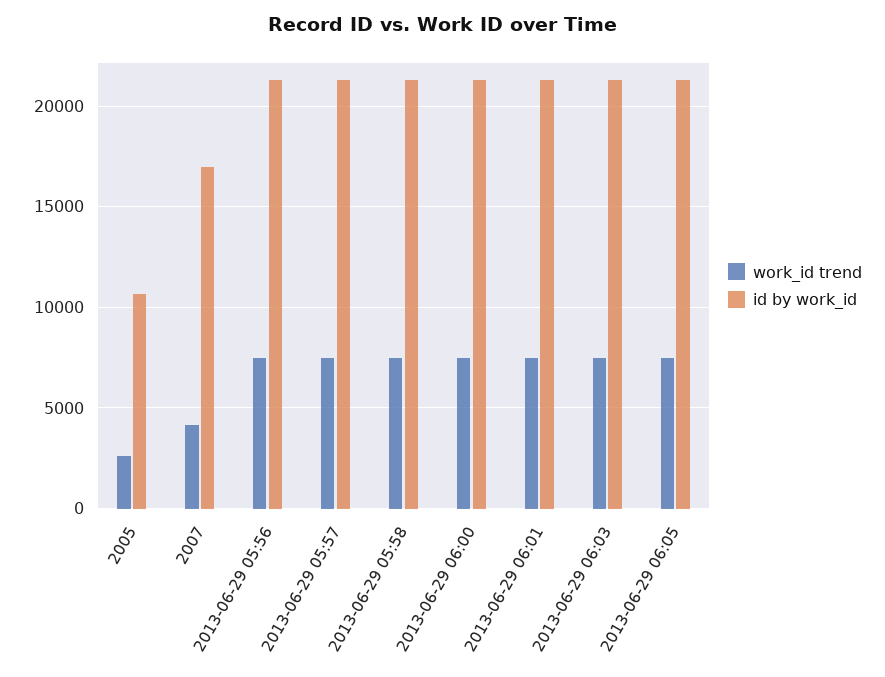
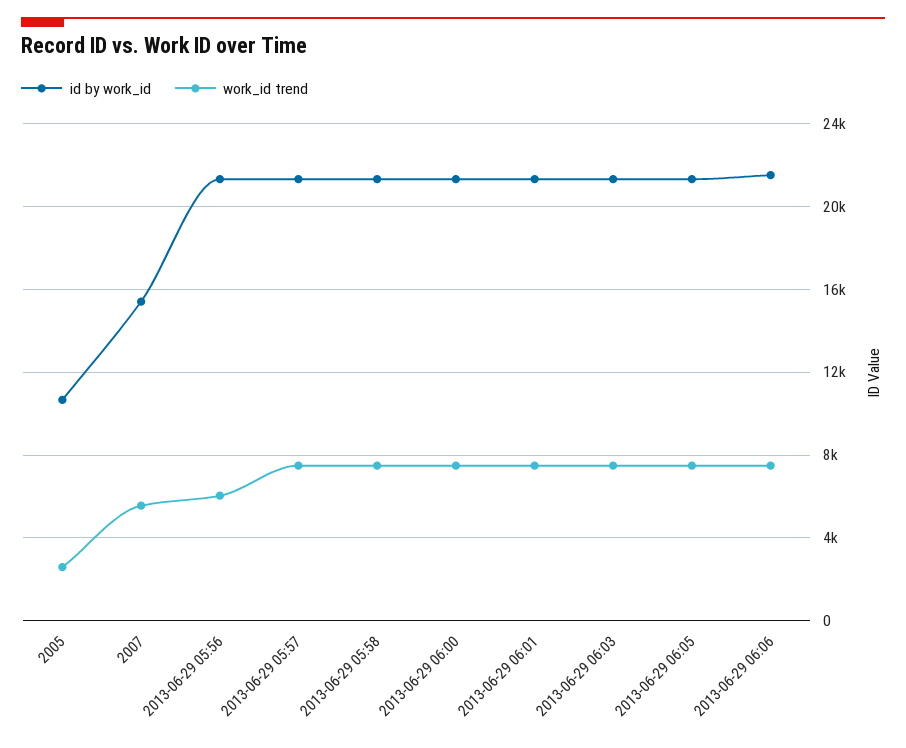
work_id trend, 2007: 4000 -> 5500
id by work_id, 2007: 17000 -> 15500
work_id trend, 2013-06-29 05:56: 7500 -> 6000
id by work_id, 2013-06-29 06:06: none -> 21500
work_id trend, 2013-06-29 06:06: none -> 7500

